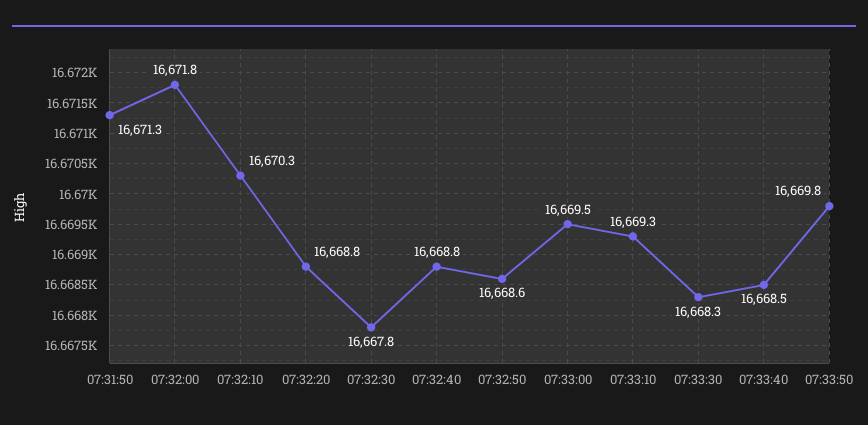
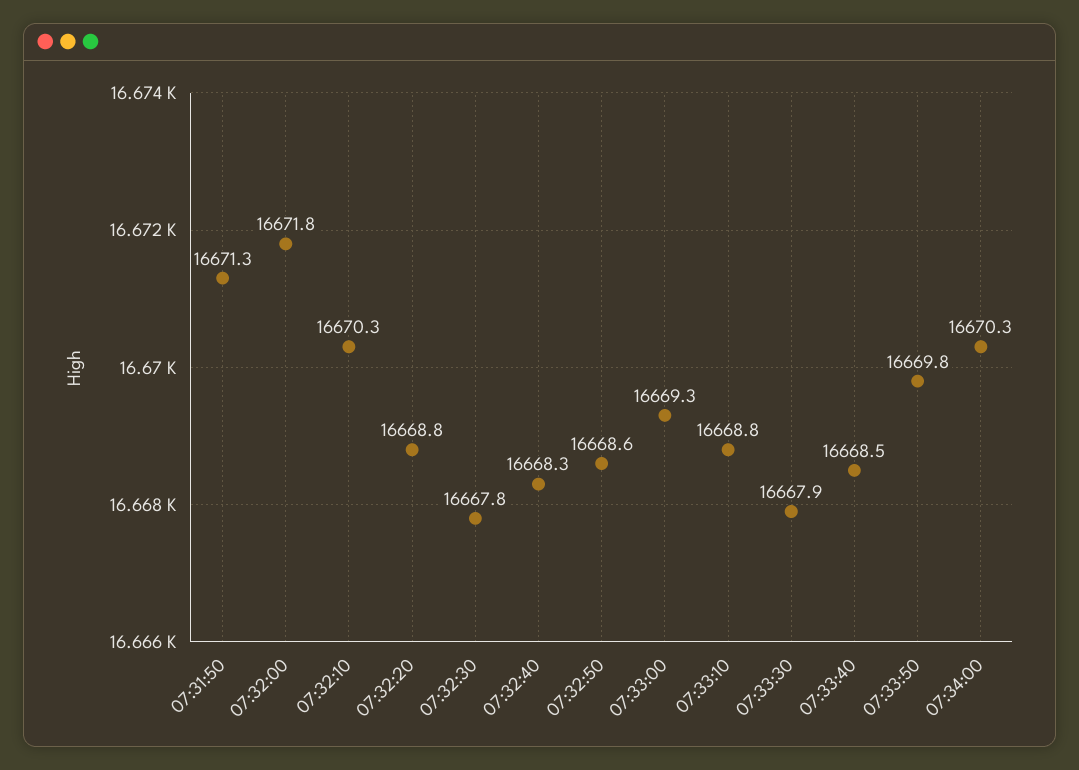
07:32:40: 16668.8 -> 16668.3
07:33:00: 16669.5 -> 16669.3
07:33:10: 16669.3 -> 16668.8
07:33:30: 16668.3 -> 16667.9
07:34:00: none -> 16670.3

